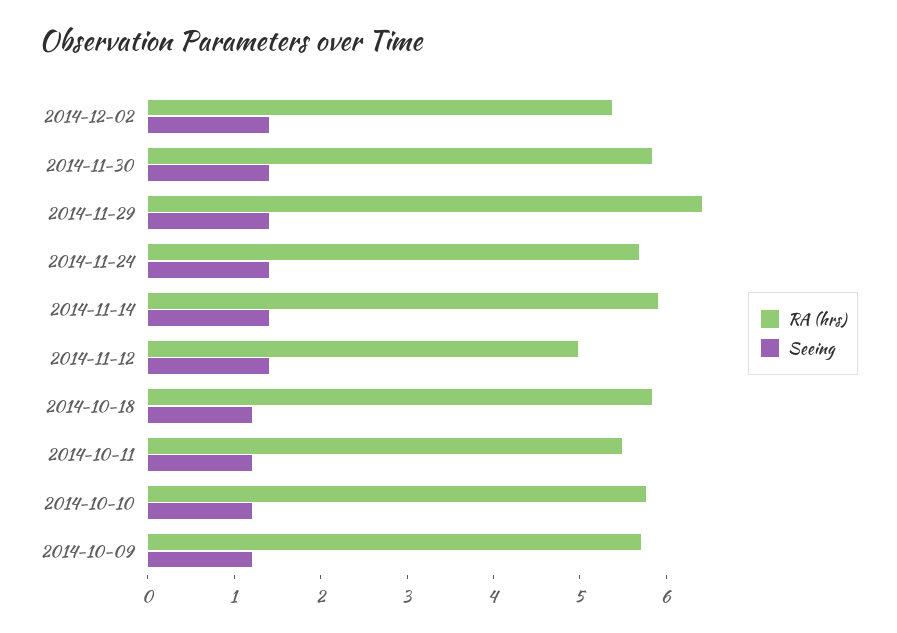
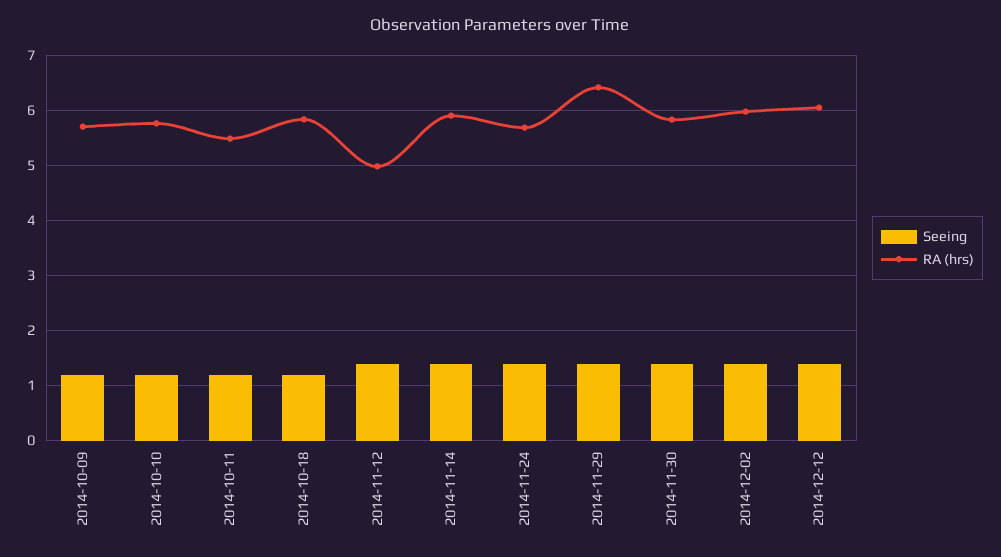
RA (hrs), 2014-12-02: 5.4 -> 6
Seeing, 2014-12-12: none -> 1.4
RA (hrs), 2014-12-12: none -> 6

